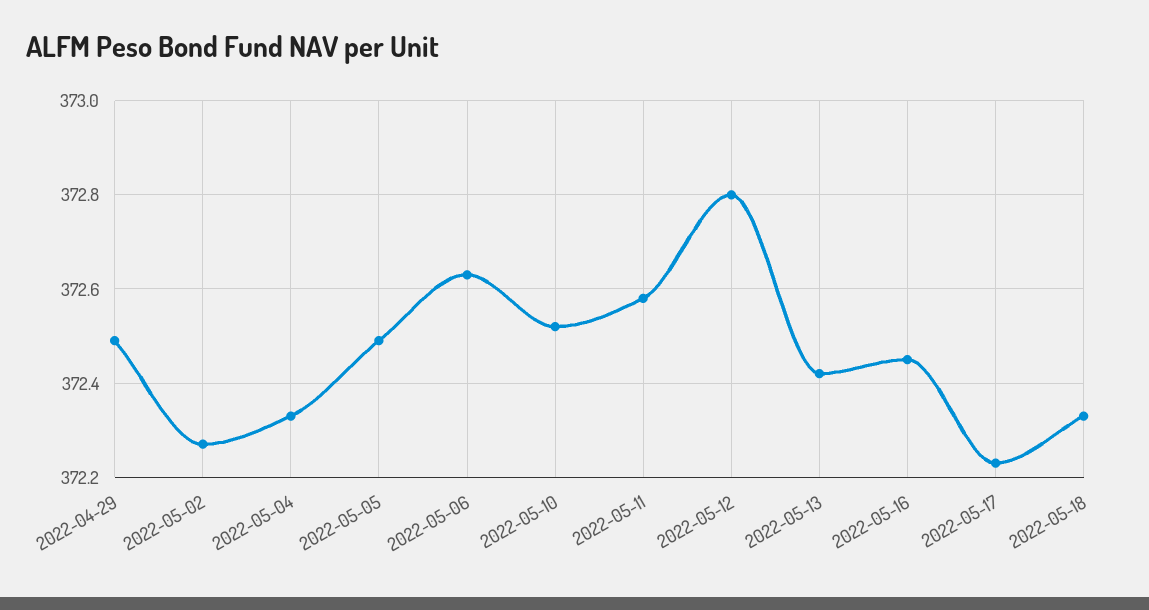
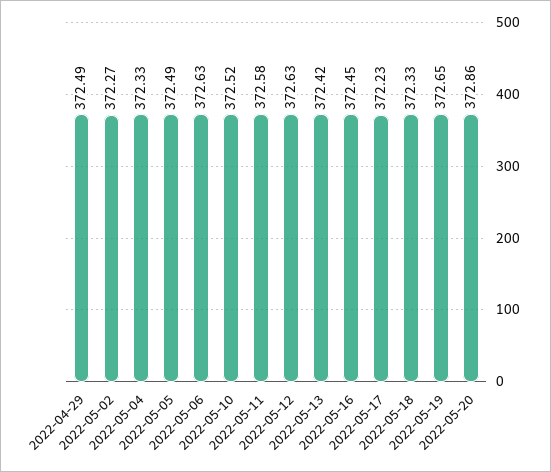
2022-05-12: 372.8 -> 372.63
2022-05-19: none -> 372.65
2022-05-20: none -> 372.86

